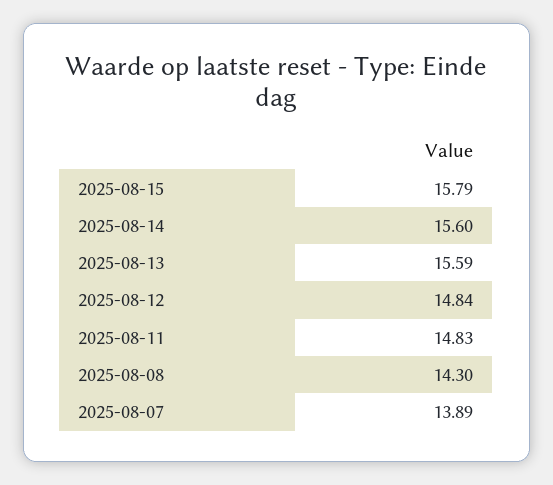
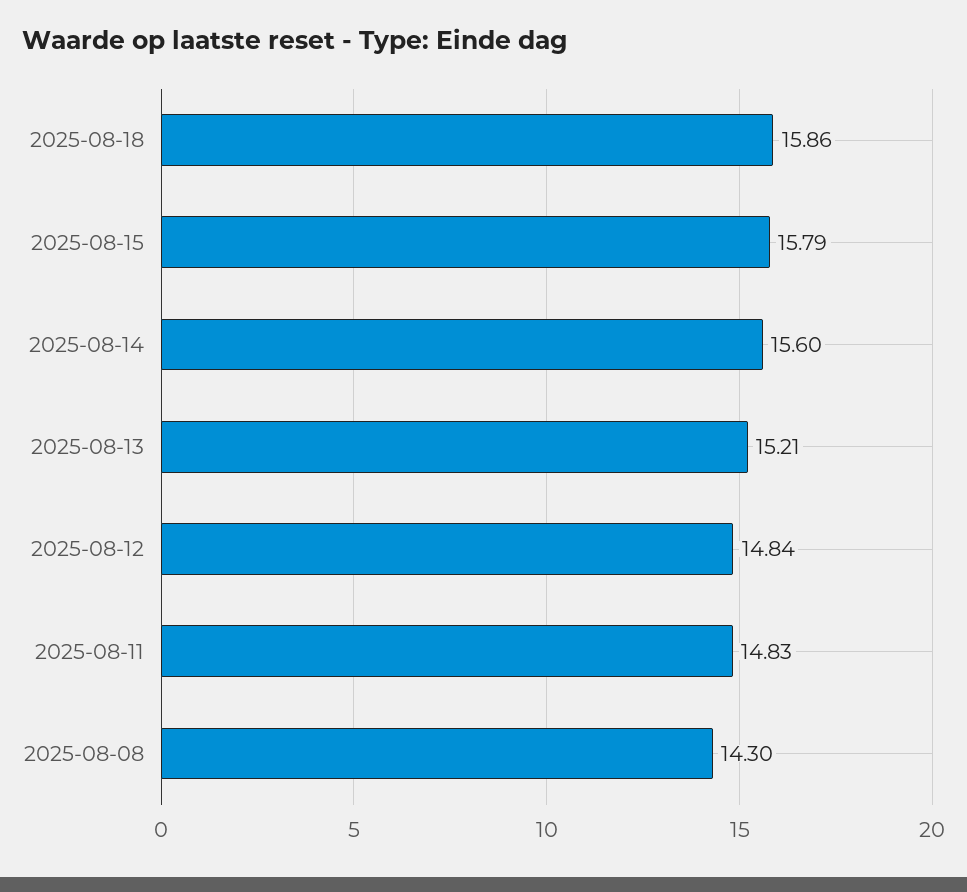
2025-08-13: 15.59 -> 15.21
2025-08-07: 13.89 -> none
2025-08-18: none -> 15.86

